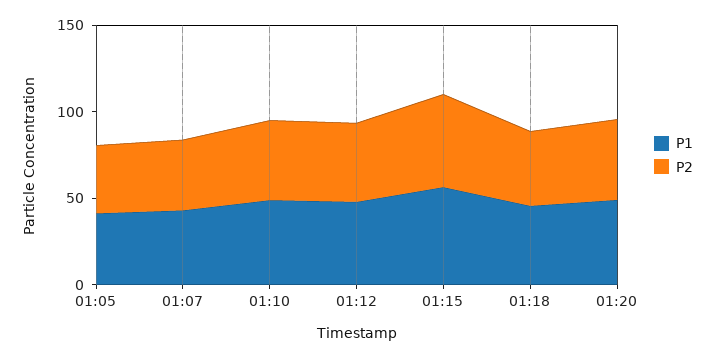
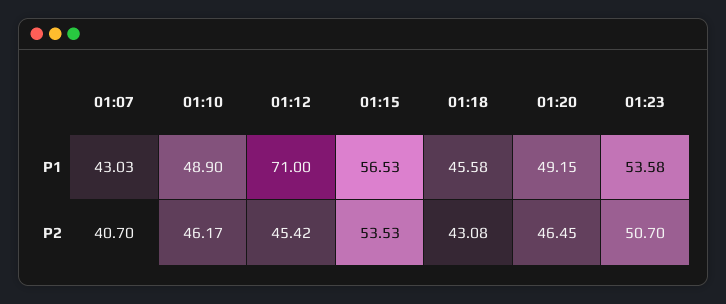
P1, 01:05: 40 -> none
P2, 01:05: 40 -> none
P1, 01:12: 50 -> 71
P1, 01:23: none -> 53.58
P2, 01:23: none -> 50.7

